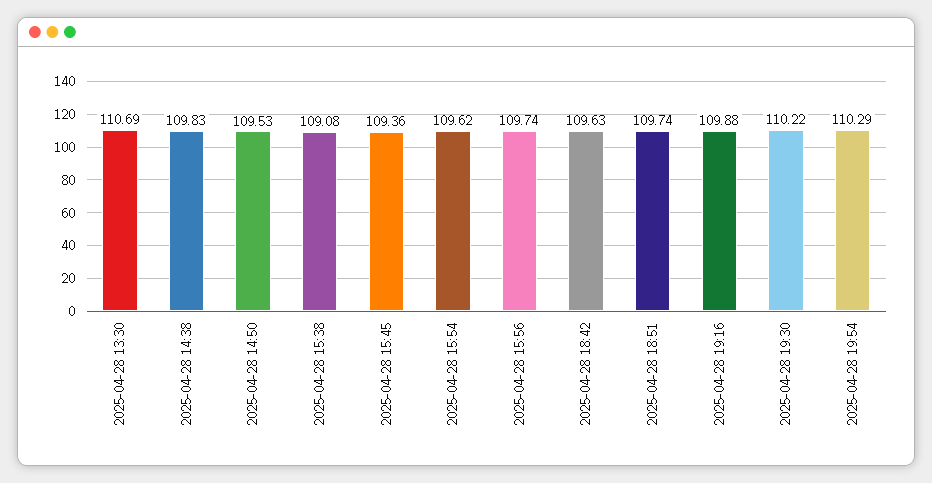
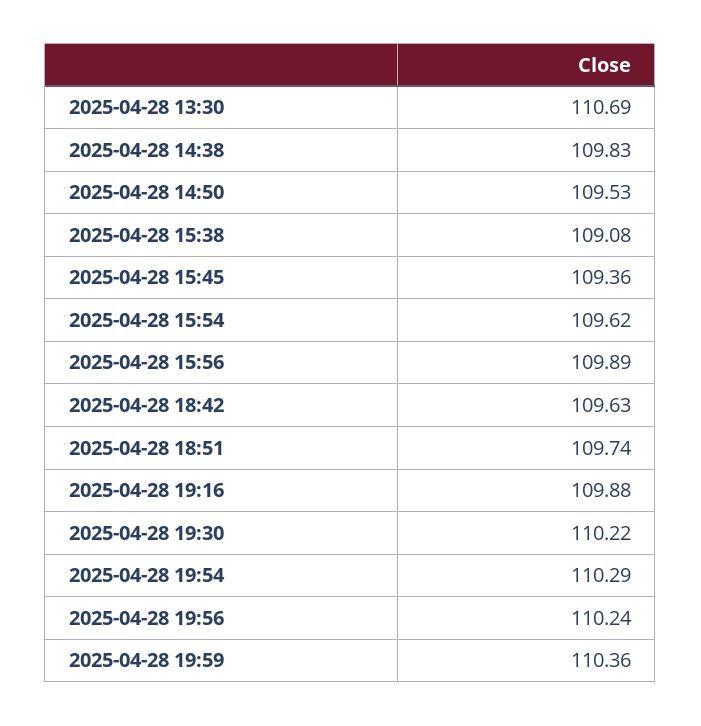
2025-04-28 15:56: 109.74 -> 109.89
2025-04-28 19:56: none -> 110.24
2025-04-28 19:59: none -> 110.36

